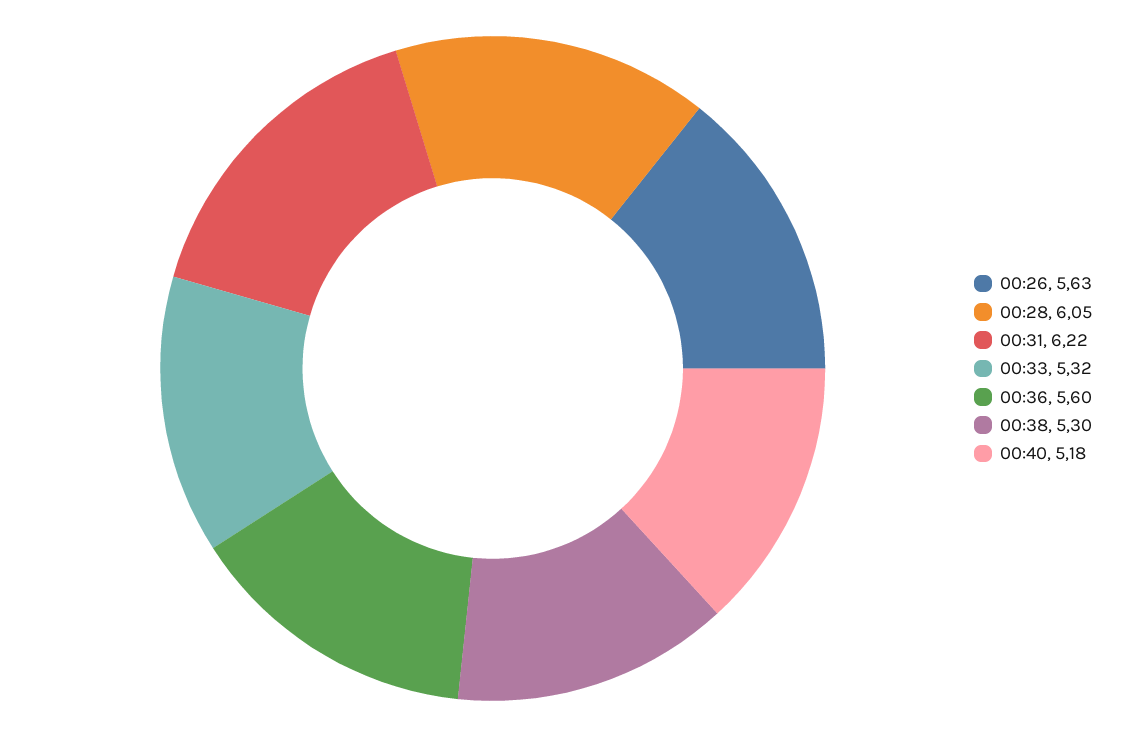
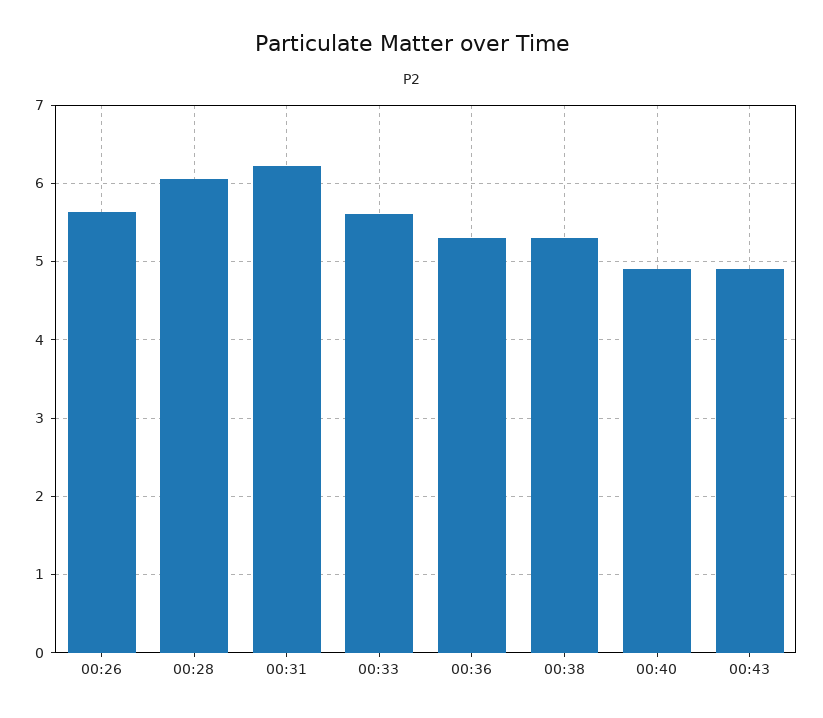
00:33: 5.32 -> 5.6
00:36: 5.6 -> 5.3
00:40: 5.18 -> 4.9
00:43: none -> 4.9

